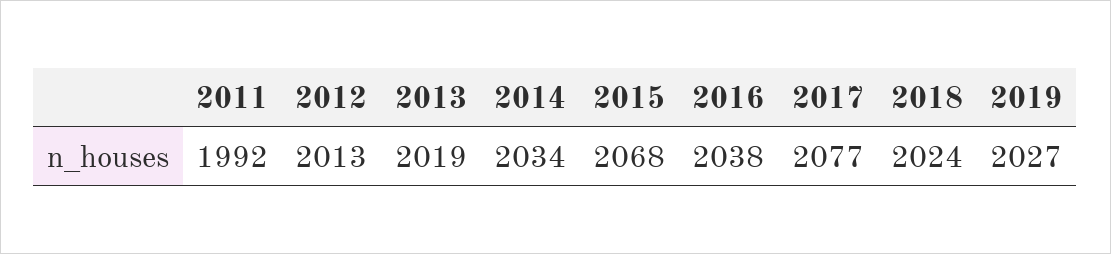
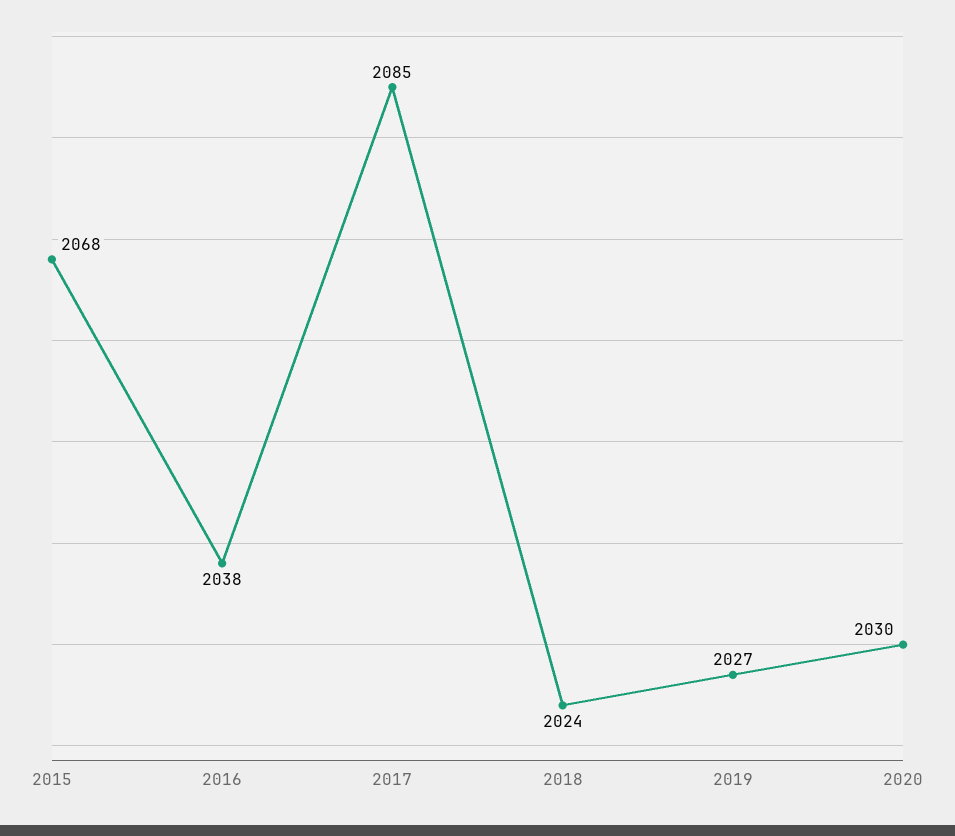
2011: 1992 -> none
2012: 2013 -> none
2013: 2019 -> none
2014: 2034 -> none
2017: 2077 -> 2085
2020: none -> 2030

